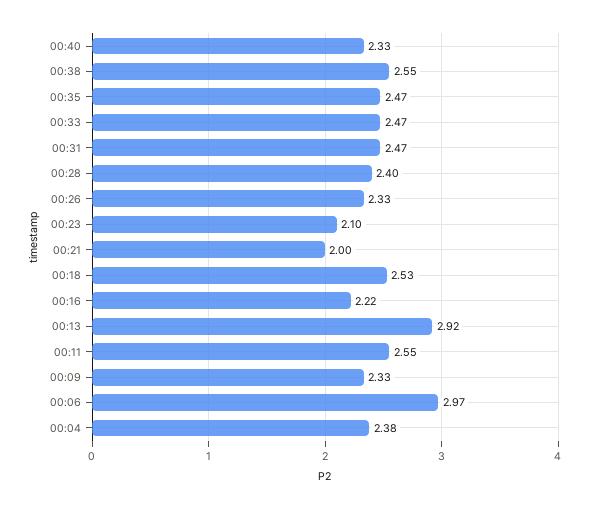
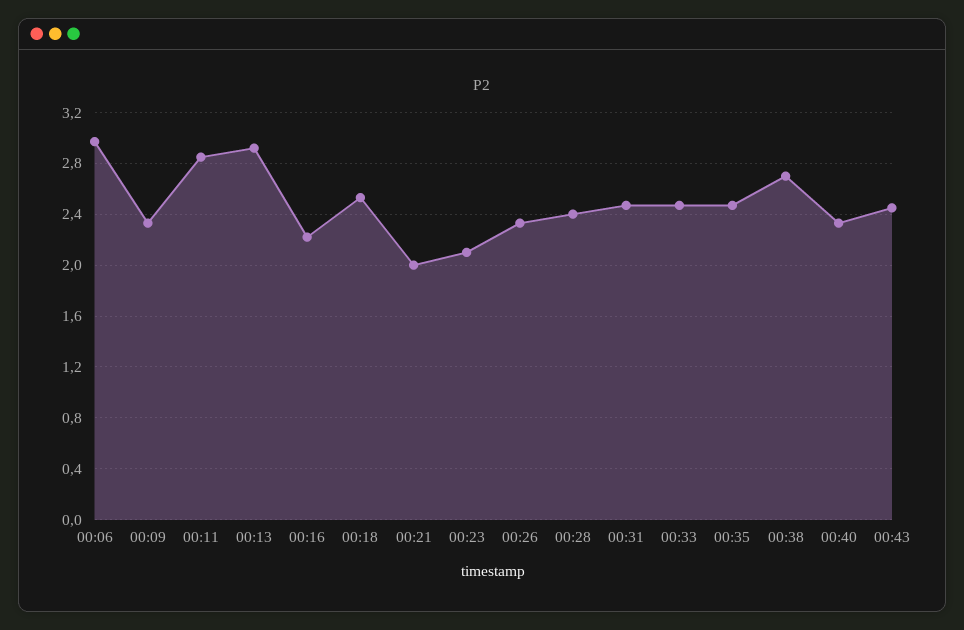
00:38: 2.55 -> 2.7
00:11: 2.55 -> 2.85
00:04: 2.38 -> none
00:43: none -> 2.45

